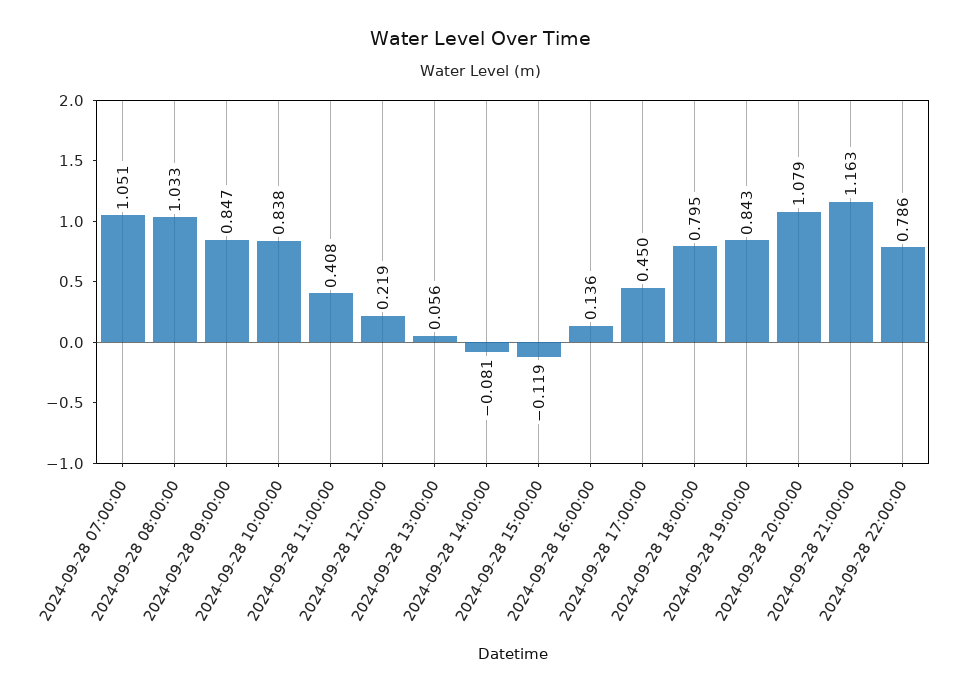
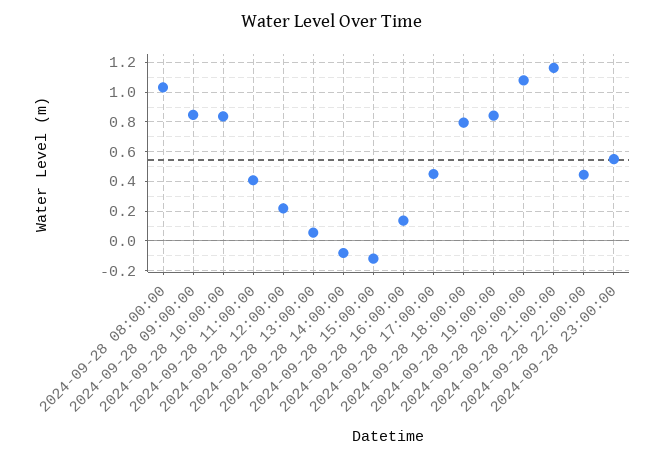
2024-09-28 07:00:00: 1.051 -> none
2024-09-28 22:00:00: 0.786 -> 0.45
2024-09-28 23:00:00: none -> 0.55

